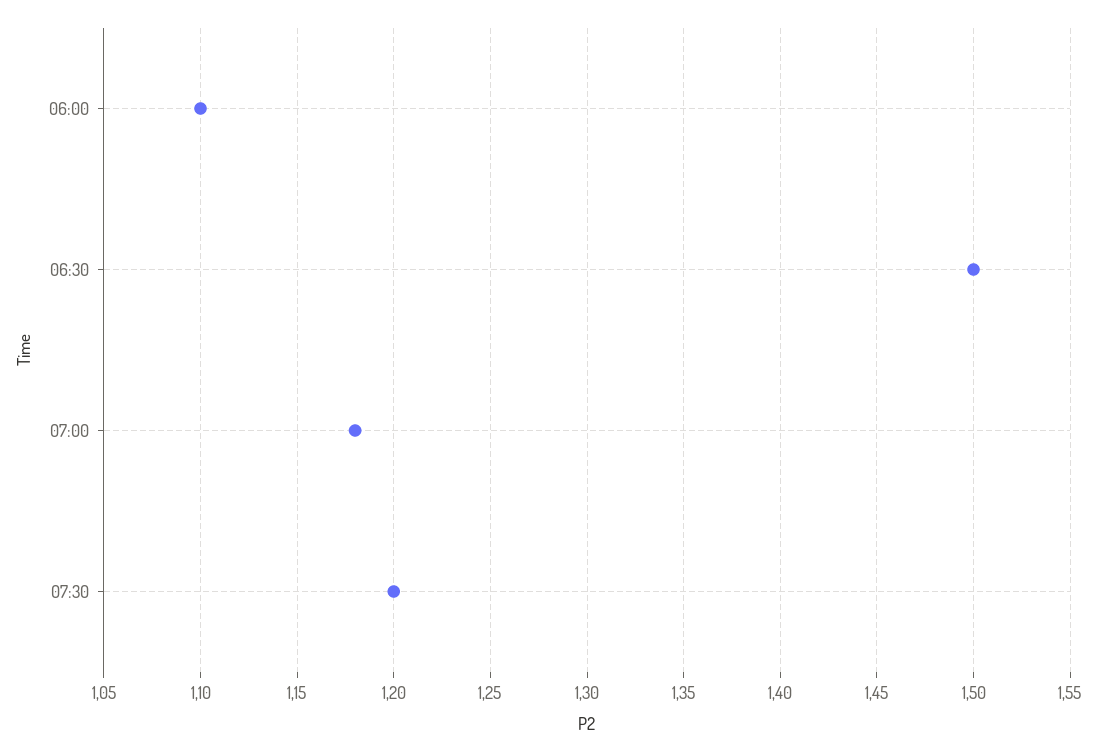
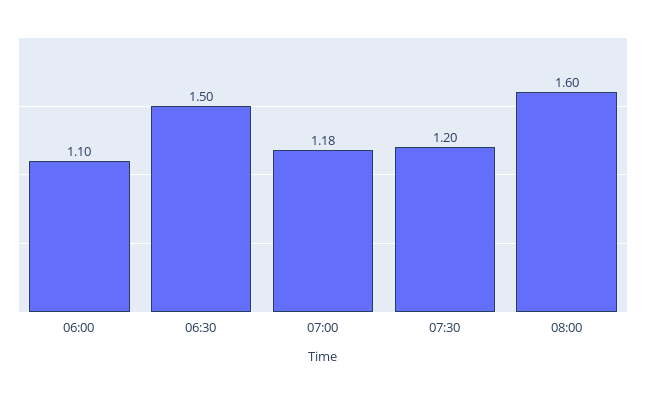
08:00: none -> 1.6

